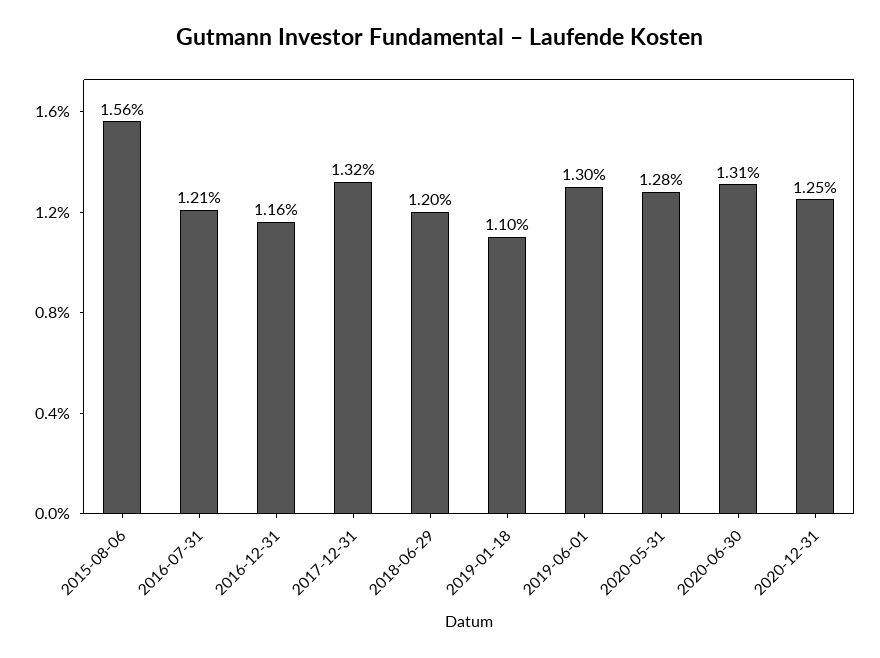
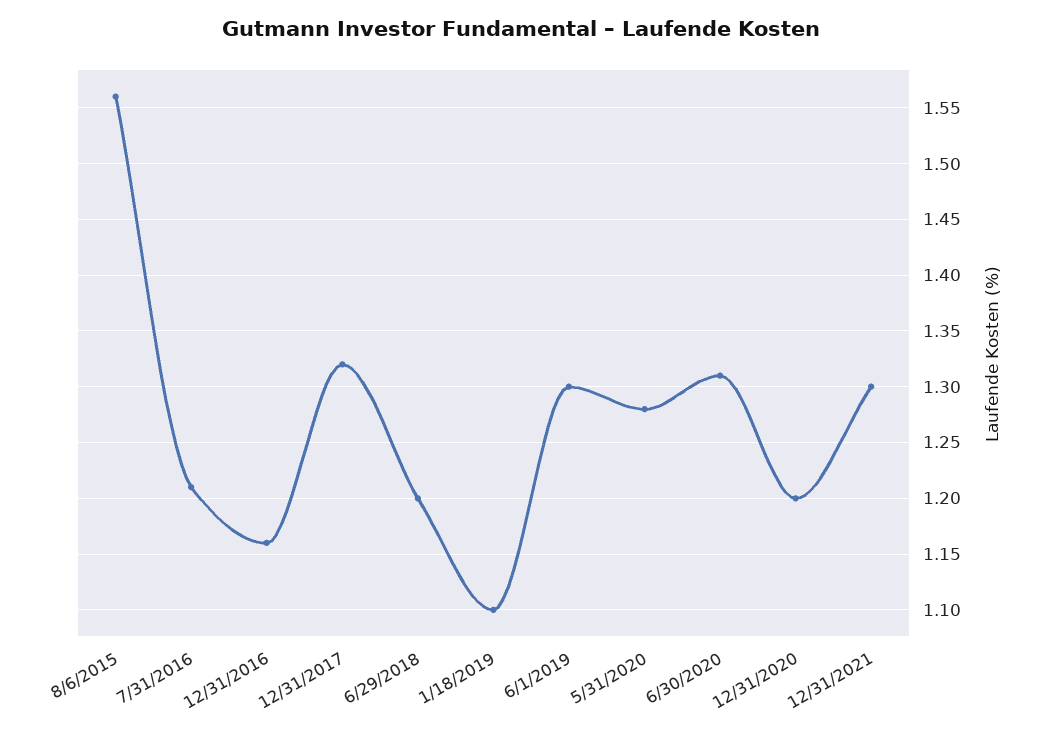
2020-12-31: 1.25 -> 1.2
12/31/2021: none -> 1.3

